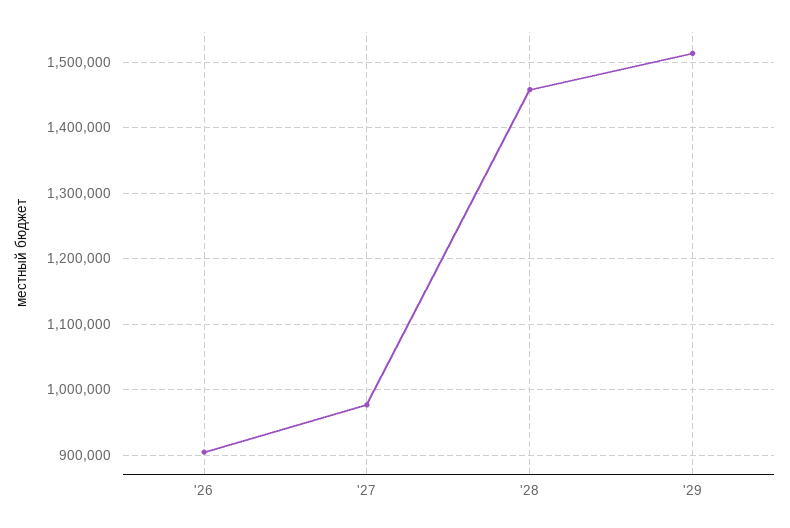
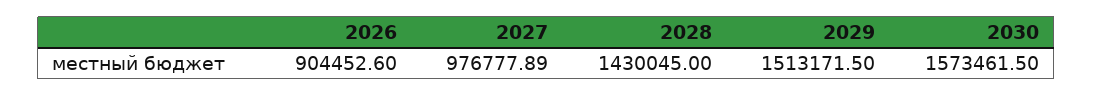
'28: 1460000 -> 1430045
2030: none -> 1573461.5

